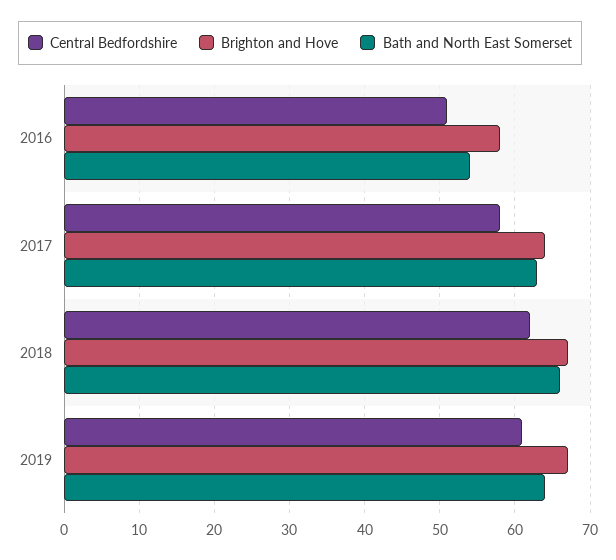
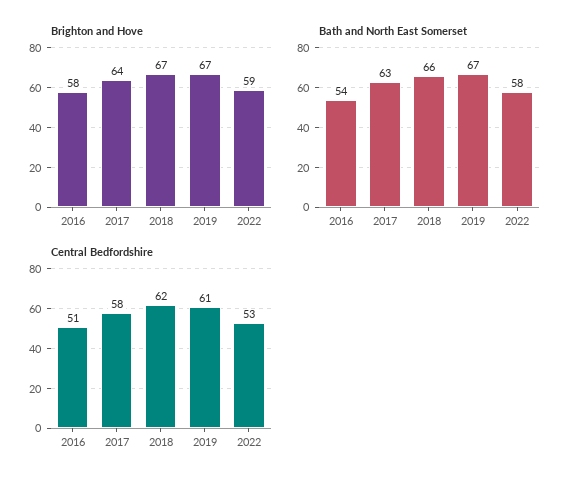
Bath and North East Somerset, 2019: 64 -> 67
Brighton and Hove, 2022: none -> 59
Bath and North East Somerset, 2022: none -> 58
Central Bedfordshire, 2022: none -> 53

